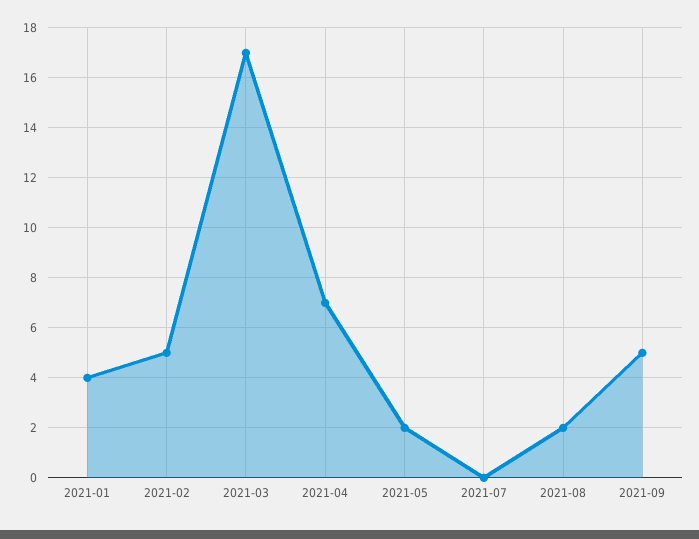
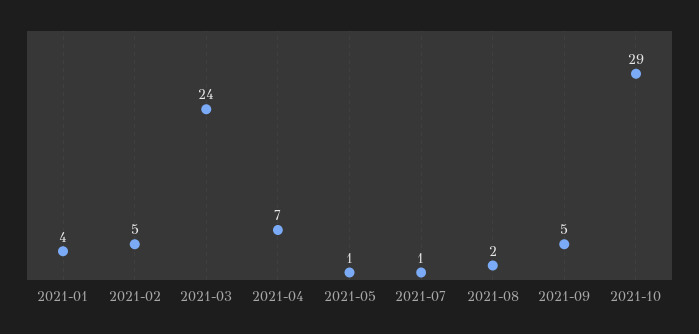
2021-03: 17 -> 24
2021-05: 2 -> 1
2021-07: 0 -> 1
2021-10: none -> 29

